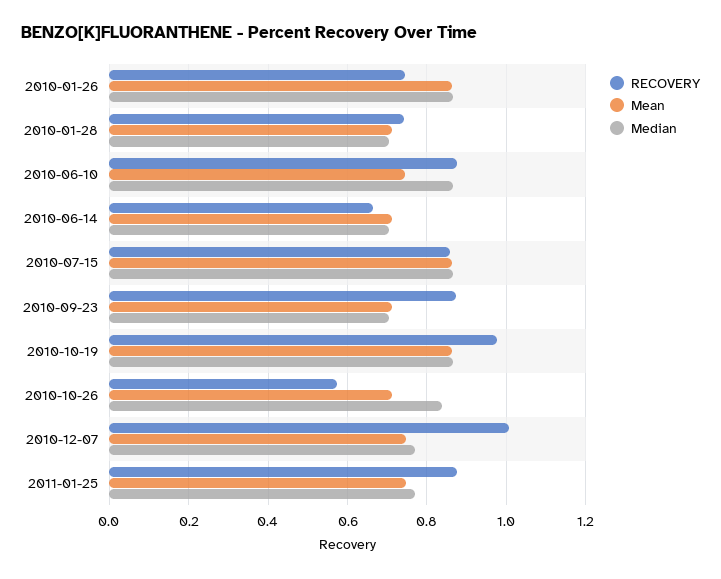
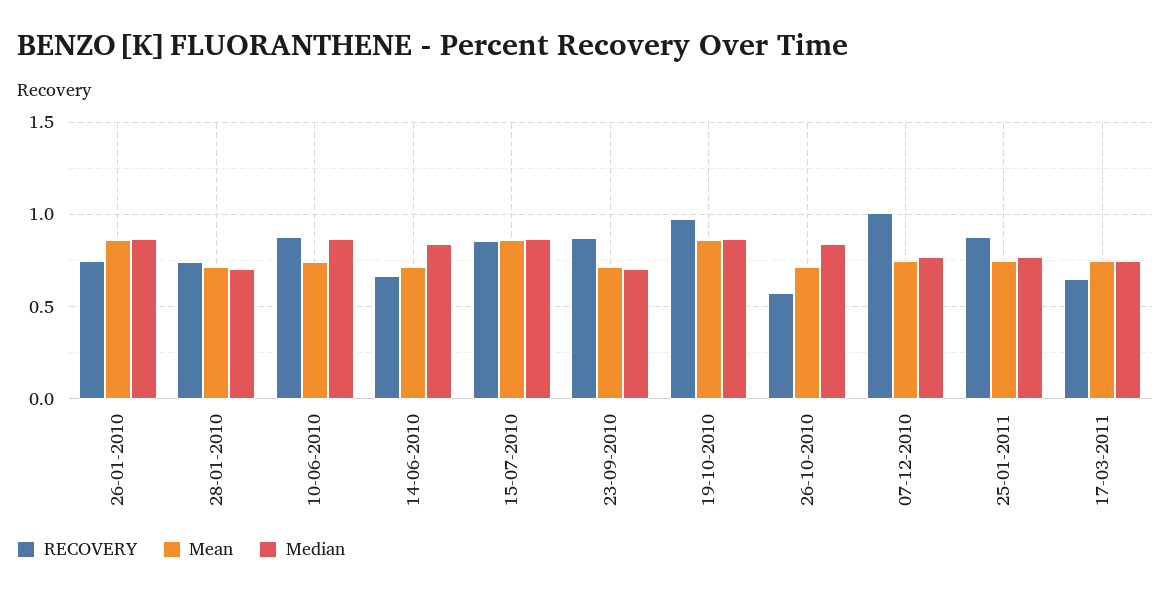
Median, 2010-06-14: 0.7 -> 0.85
RECOVERY, 17-03-2011: none -> 0.65
Mean, 17-03-2011: none -> 0.75
Median, 17-03-2011: none -> 0.75

